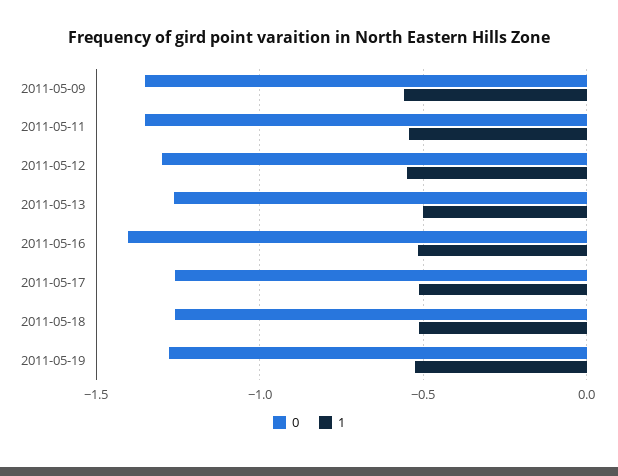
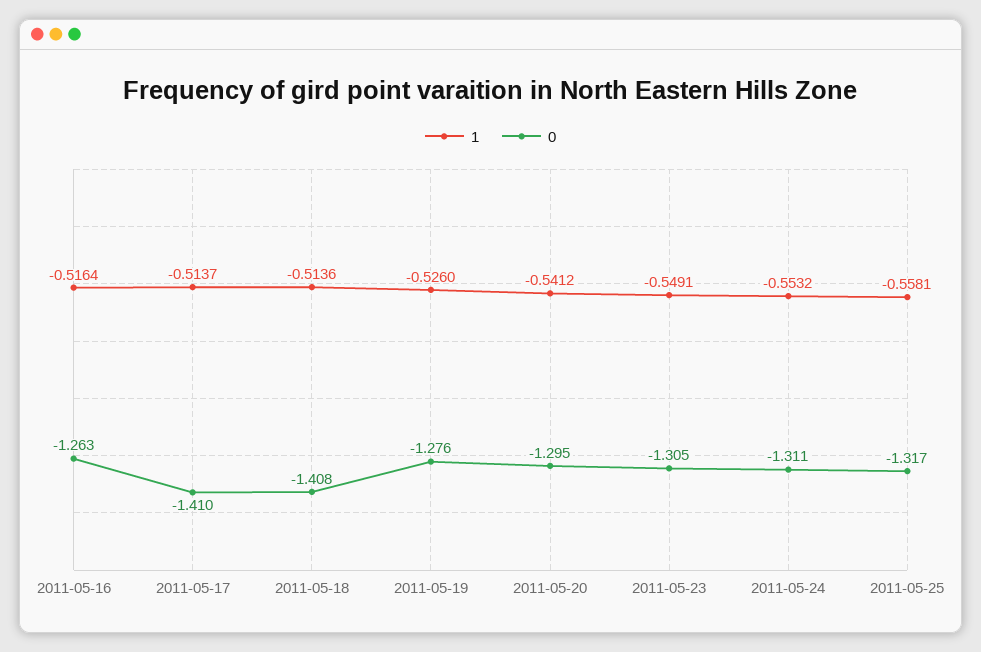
0, 2011-05-09: -1.35 -> none
1, 2011-05-09: -0.55 -> none
0, 2011-05-11: -1.35 -> none
1, 2011-05-11: -0.55 -> none
0, 2011-05-12: -1.3 -> none
1, 2011-05-12: -0.55 -> none
0, 2011-05-13: -1.25 -> none
1, 2011-05-13: -0.5 -> none
0, 2011-05-16: -1.4 -> -1.263
0, 2011-05-17: -1.25 -> -1.41
0, 2011-05-18: -1.25 -> -1.408
1, 2011-05-20: none -> -0.5412
0, 2011-05-20: none -> -1.295
1, 2011-05-23: none -> -0.5491
0, 2011-05-23: none -> -1.305
1, 2011-05-24: none -> -0.5532
0, 2011-05-24: none -> -1.311
1, 2011-05-25: none -> -0.5581
0, 2011-05-25: none -> -1.317

